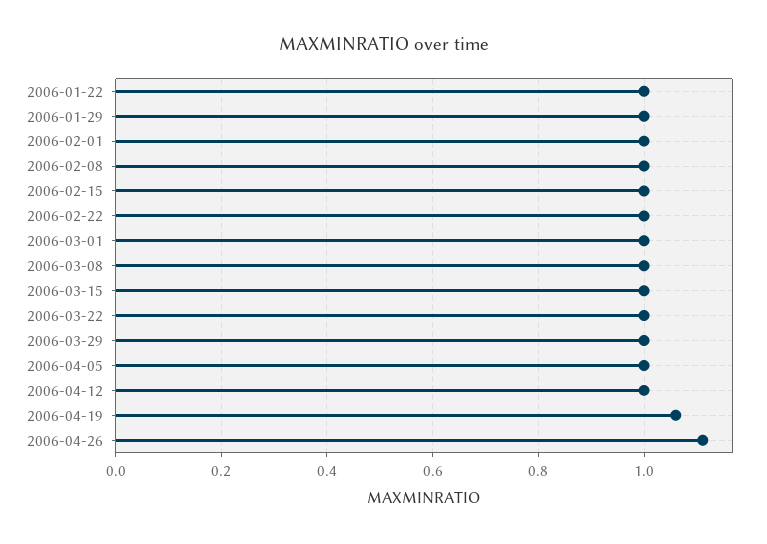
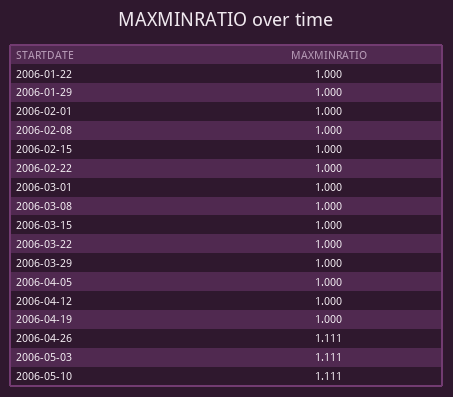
2006-04-19: 1.06 -> 1
2006-05-03: none -> 1.111
2006-05-10: none -> 1.111

